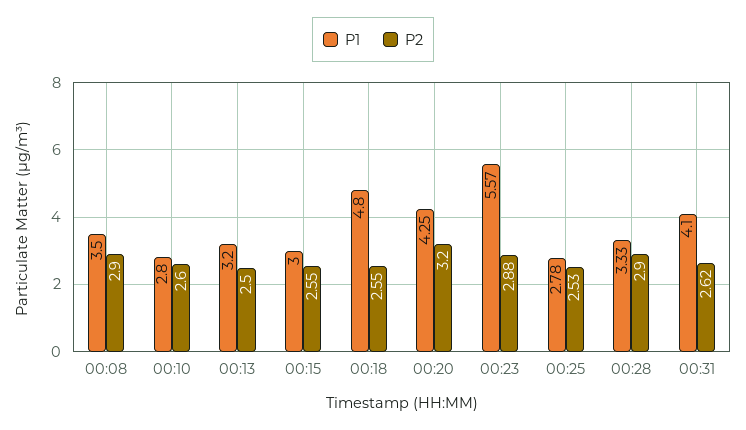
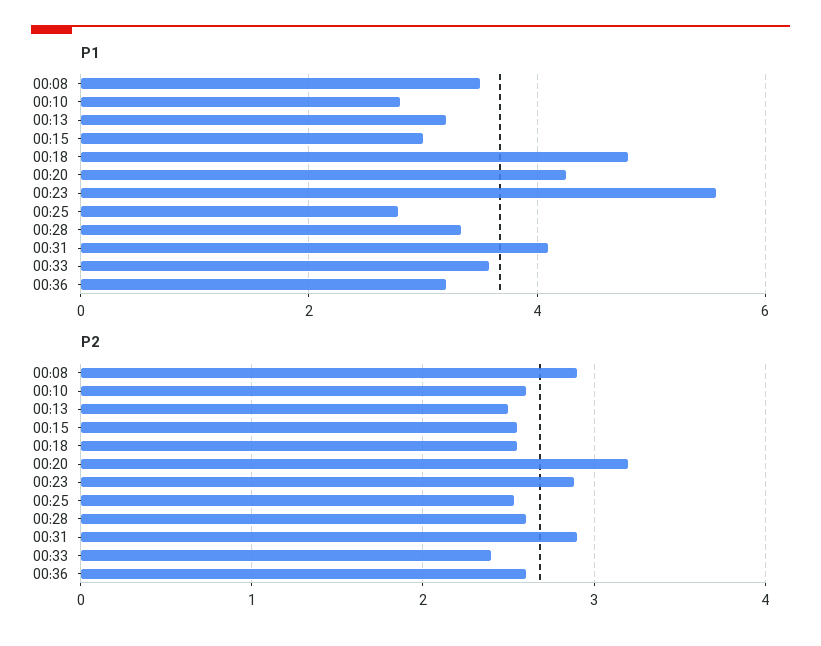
P2, 00:28: 2.9 -> 2.6
P2, 00:31: 2.62 -> 2.9
P1, 00:33: none -> 3.6
P1, 00:36: none -> 3.2
P2, 00:33: none -> 2.4
P2, 00:36: none -> 2.6

